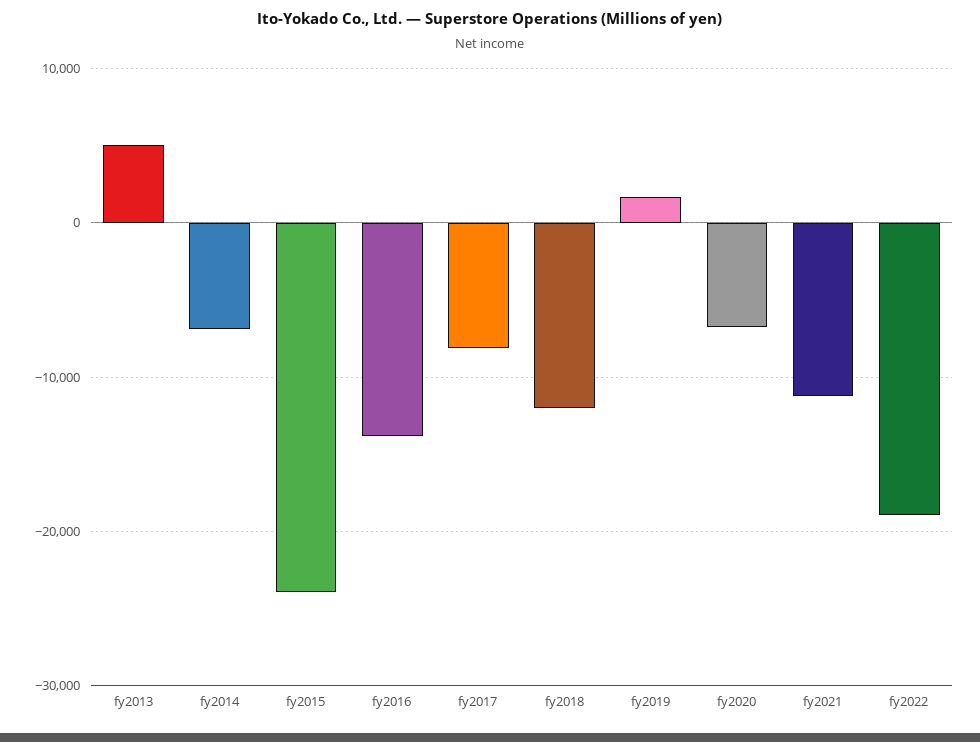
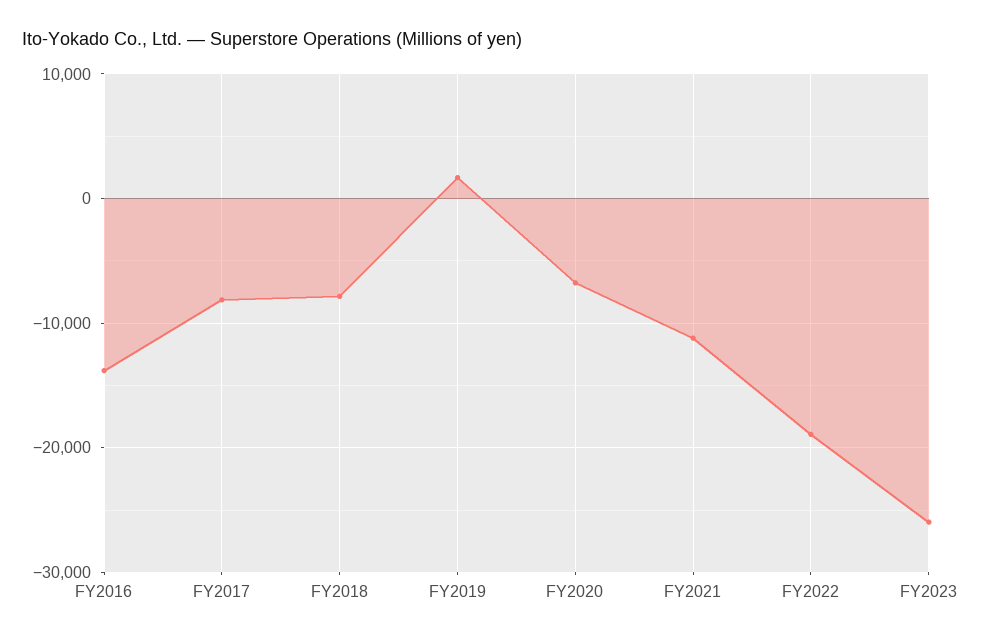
fy2013: 5000 -> none
fy2014: -7000 -> none
fy2015: -24000 -> none
fy2018: -12000 -> -8000
FY2023: none -> -26000

